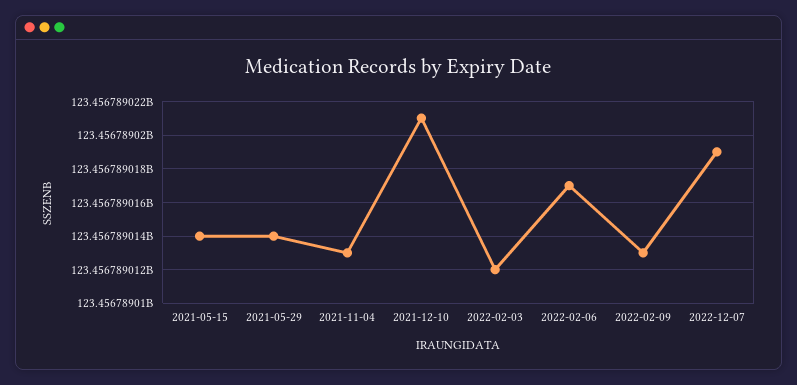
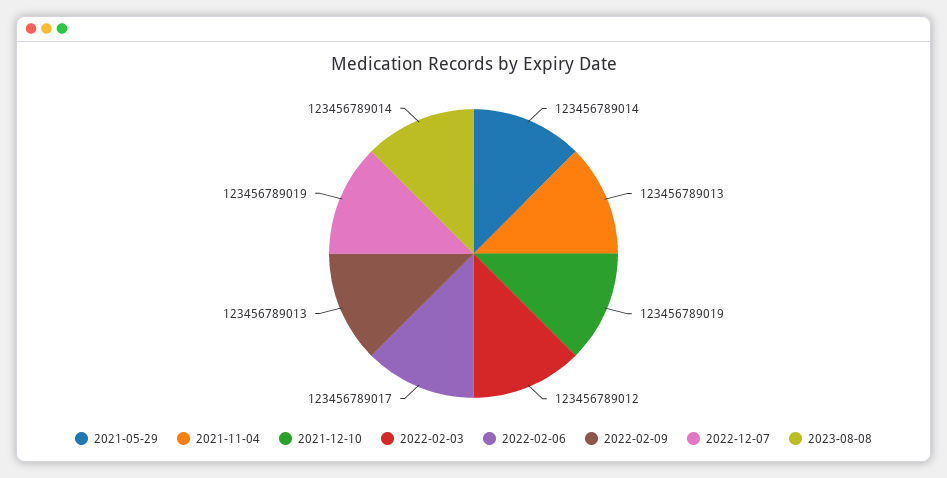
2021-05-15: 123456789014 -> none
2021-12-10: 123456789021 -> 123456789019
2023-08-08: none -> 123456789014

